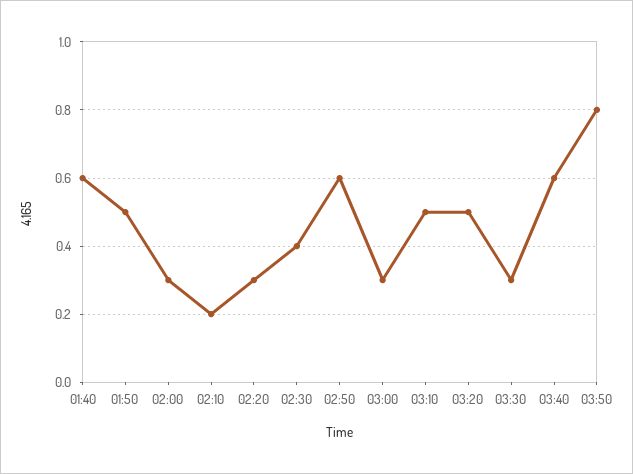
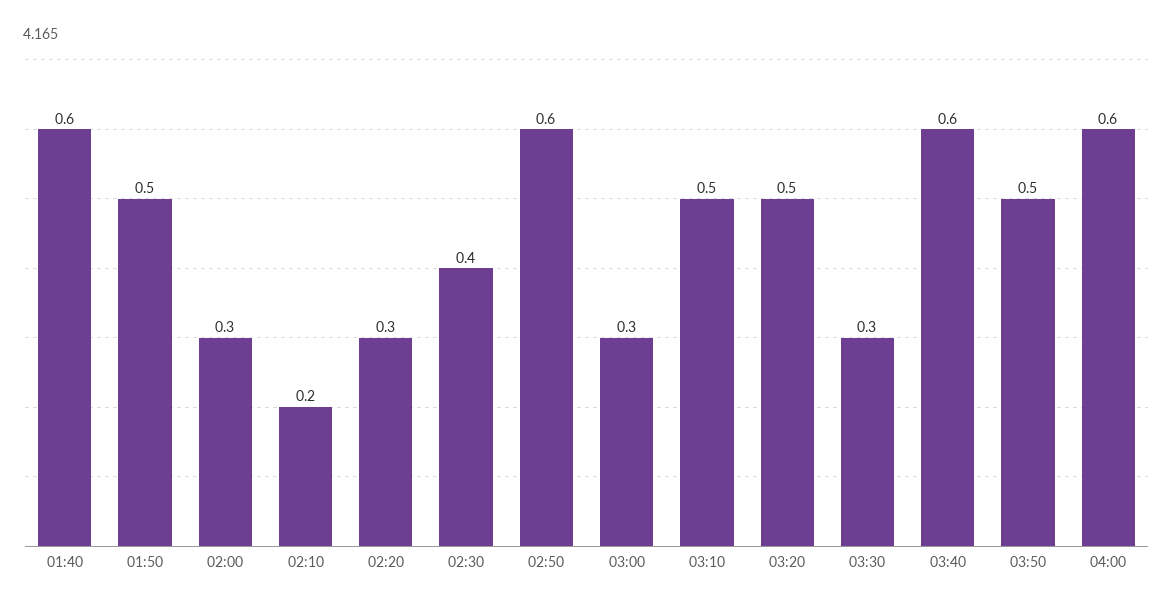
03:50: 0.8 -> 0.5
04:00: none -> 0.6

